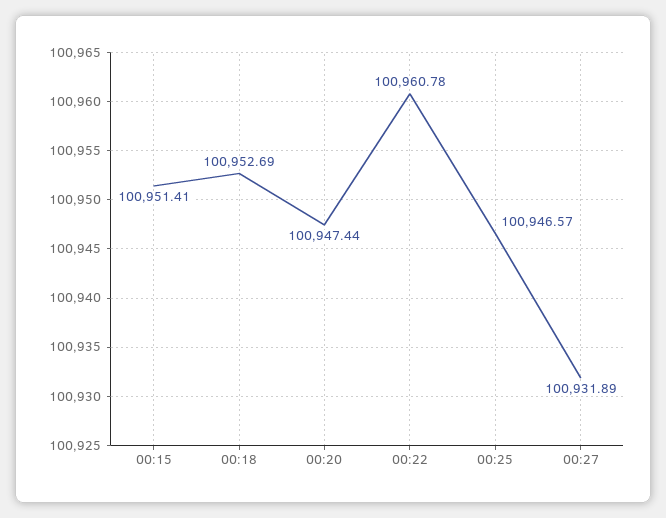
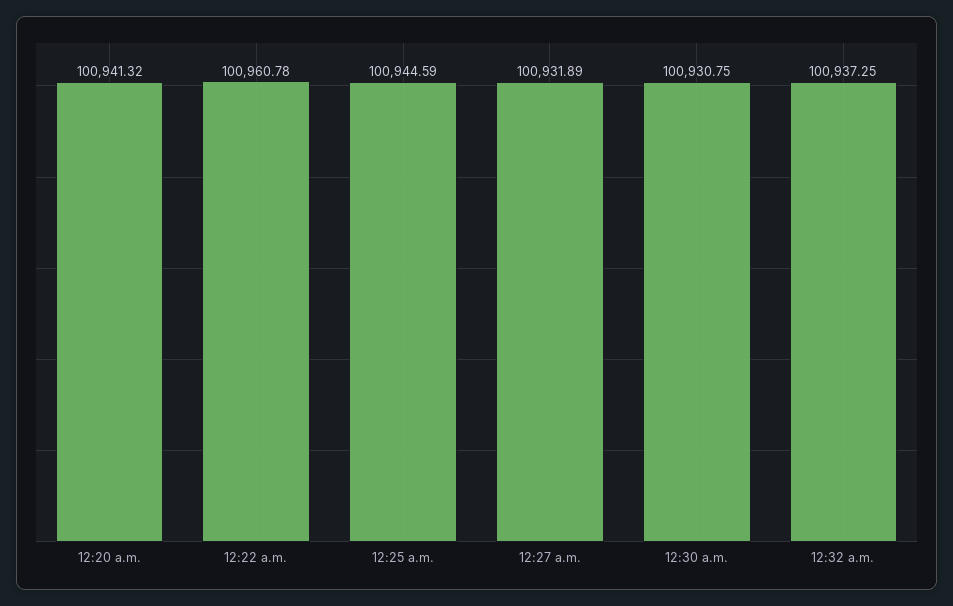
00:15: 100951.41 -> none
00:18: 100952.69 -> none
00:20: 100947.44 -> 100941.32
00:25: 100946.57 -> 100944.59
12:30 a.m.: none -> 100930.75
12:32 a.m.: none -> 100937.25

